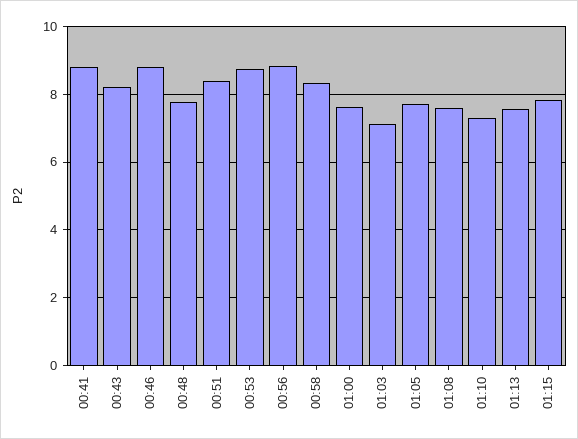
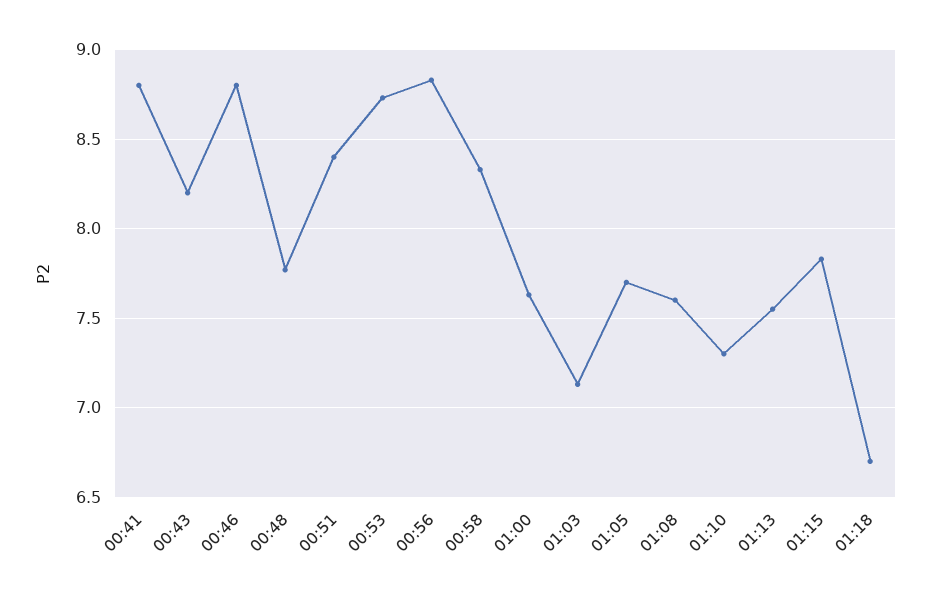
01:18: none -> 6.7

